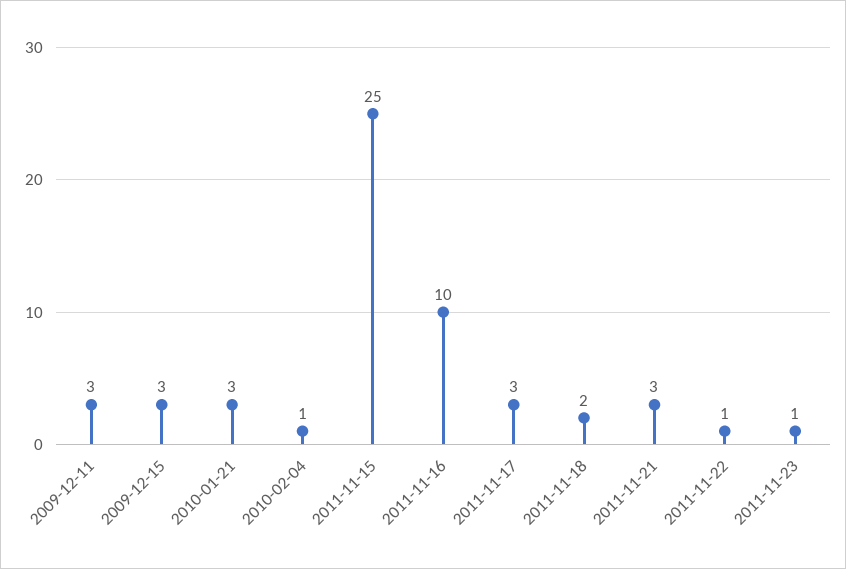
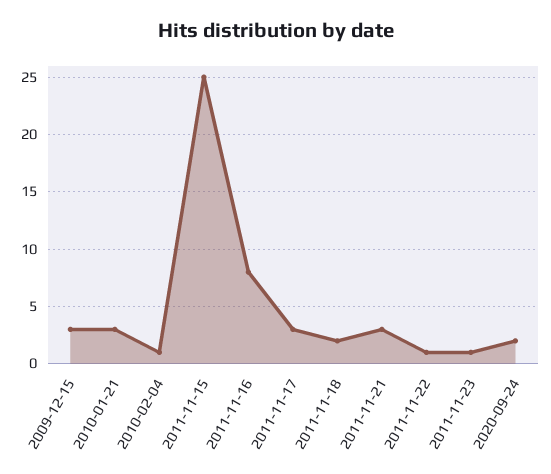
2009-12-11: 3 -> none
2011-11-16: 10 -> 8
2020-09-24: none -> 2

